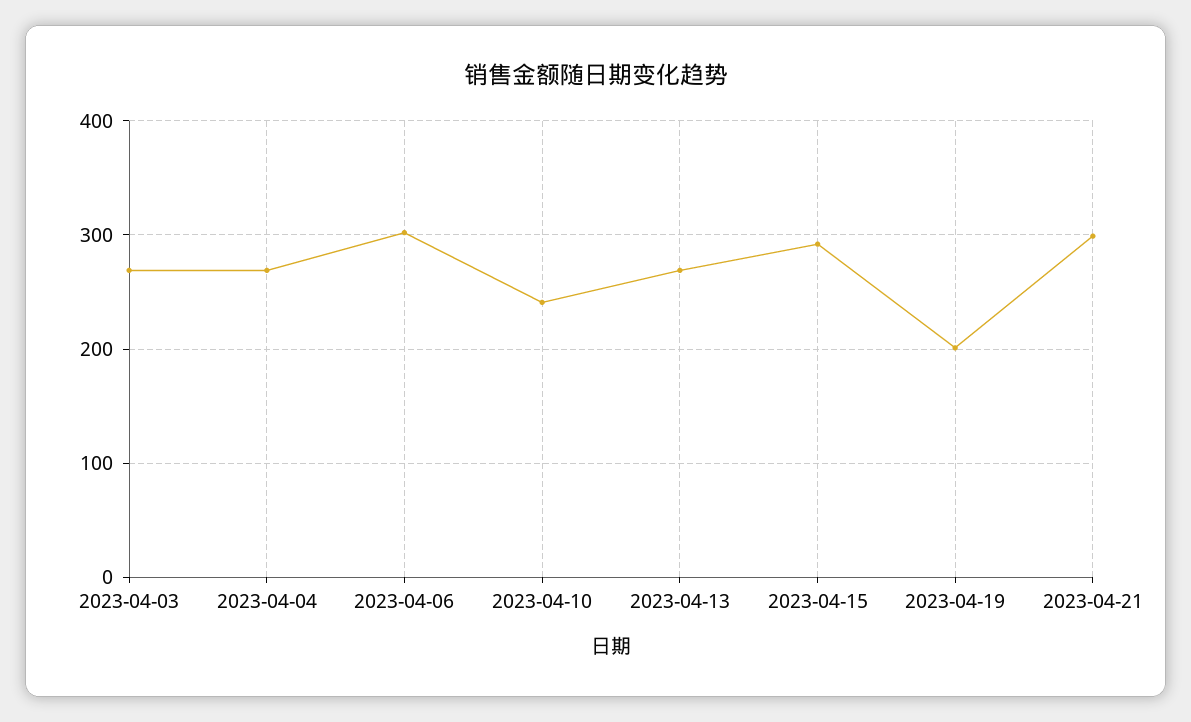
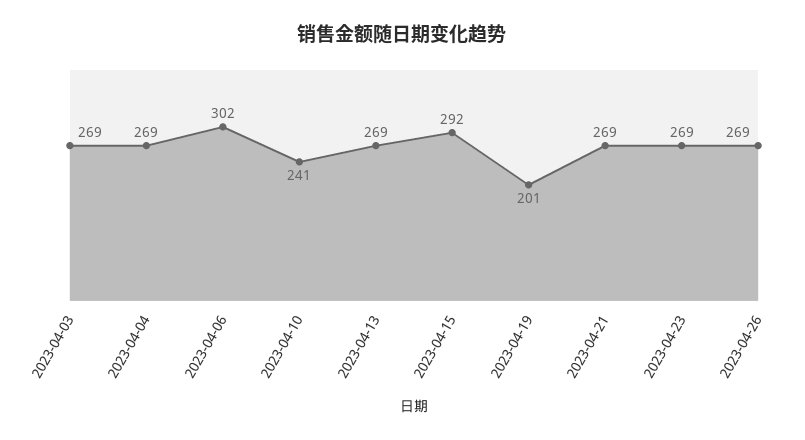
2023-04-21: 300 -> 269
2023-04-23: none -> 269
2023-04-26: none -> 269

